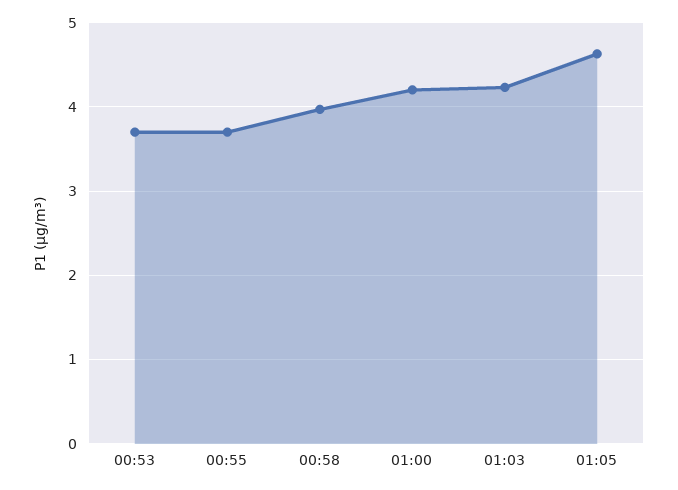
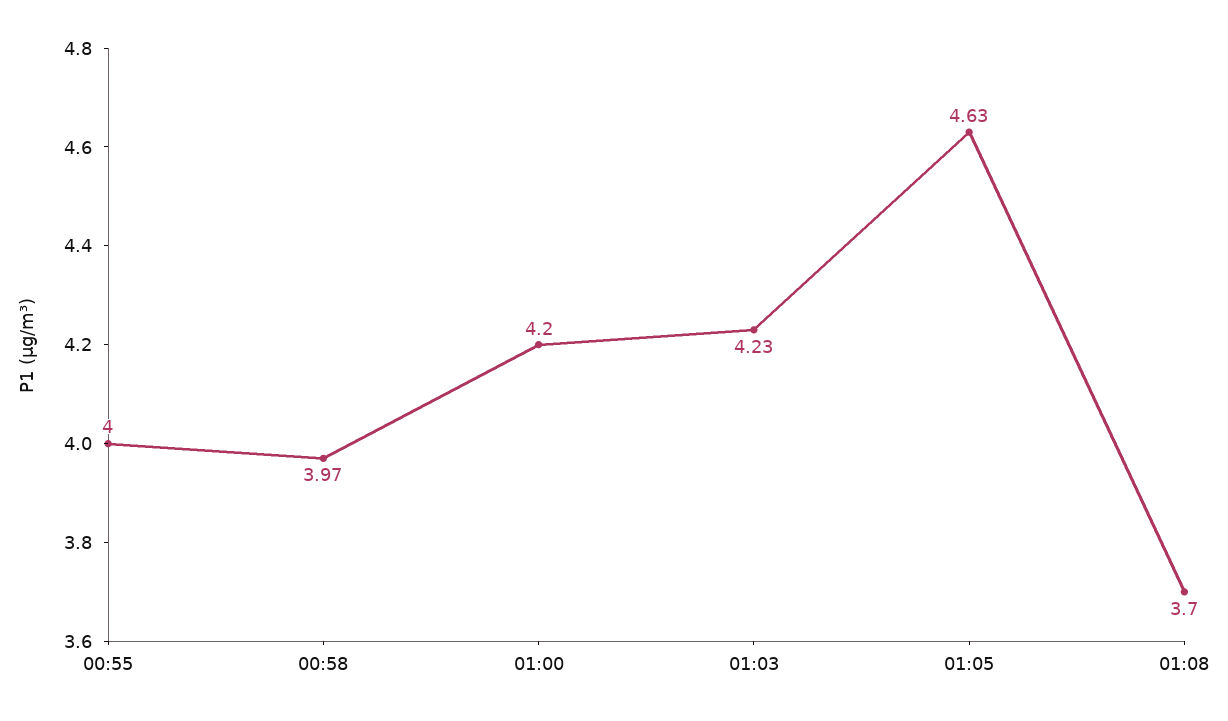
00:53: 3.7 -> none
00:55: 3.7 -> 4
01:08: none -> 3.7

